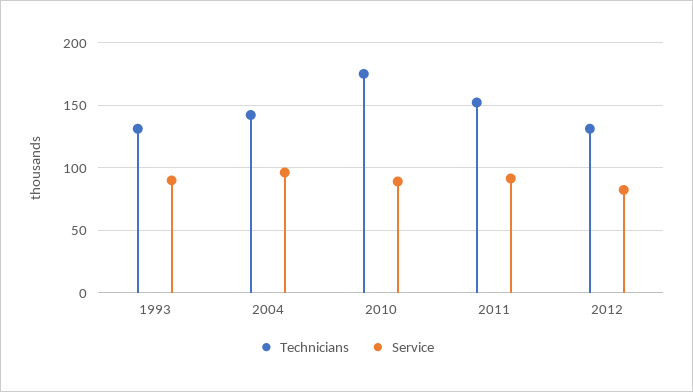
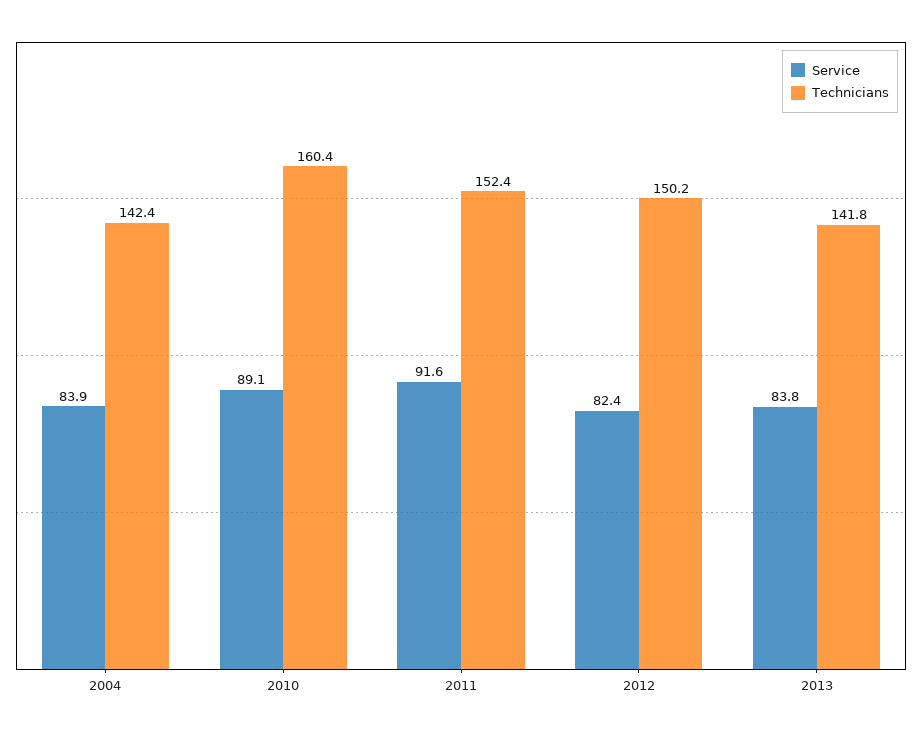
Technicians, 1993: 130 -> none
Service, 1993: 90 -> none
Service, 2004: 95 -> 83.9
Technicians, 2010: 175 -> 160.4
Technicians, 2012: 130 -> 150.2
Service, 2013: none -> 83.8
Technicians, 2013: none -> 141.8

